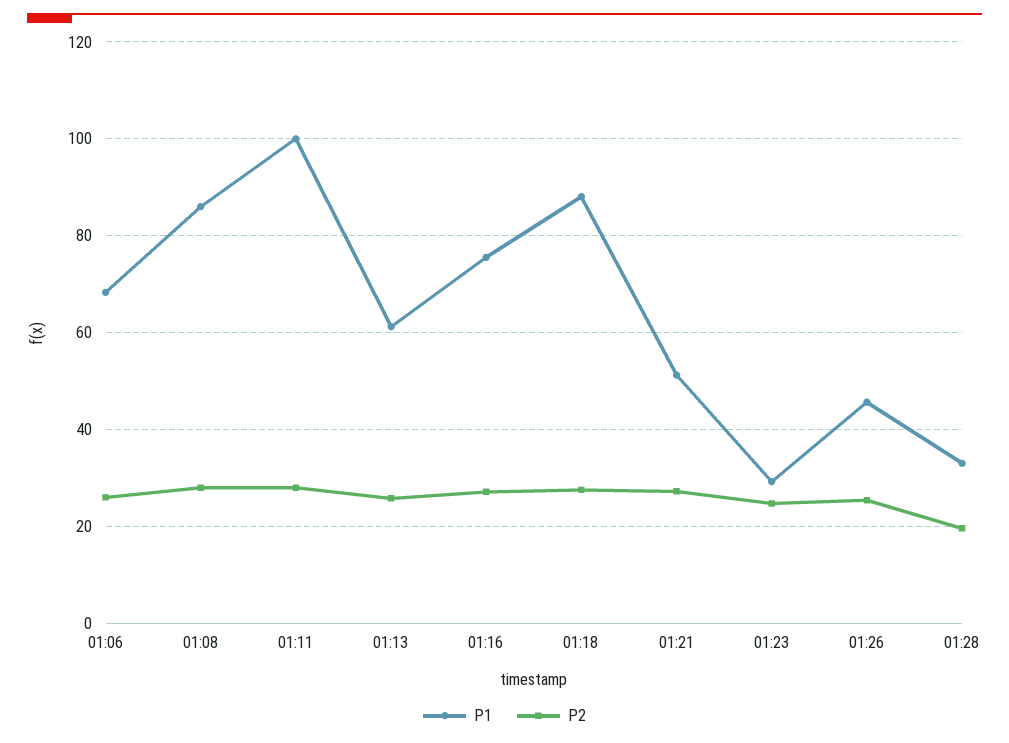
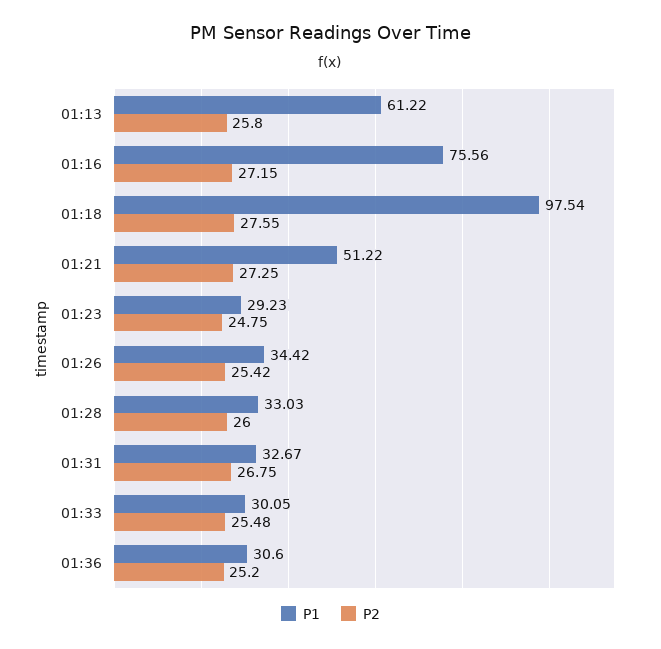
P1, 01:06: 68 -> none
P2, 01:06: 26 -> none
P1, 01:08: 86 -> none
P2, 01:08: 28 -> none
P1, 01:11: 100 -> none
P2, 01:11: 28 -> none
P1, 01:18: 88 -> 97.54
P1, 01:26: 46 -> 34.42
P2, 01:28: 20 -> 26
P1, 01:31: none -> 32.67
P2, 01:31: none -> 26.75
P1, 01:33: none -> 30.05
P2, 01:33: none -> 25.48
P1, 01:36: none -> 30.6
P2, 01:36: none -> 25.2

